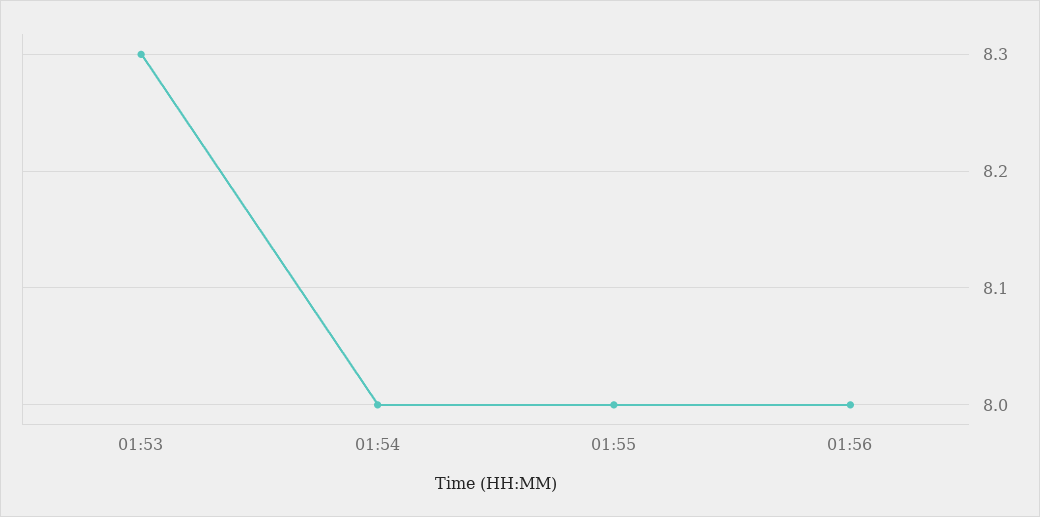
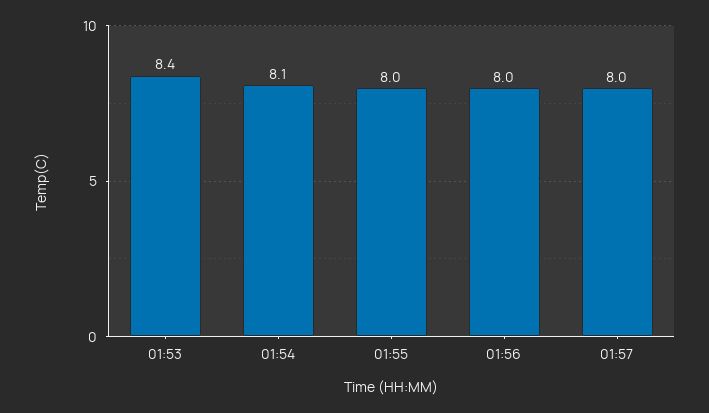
01:53: 8.3 -> 8.4
01:54: 8 -> 8.1
01:57: none -> 8

